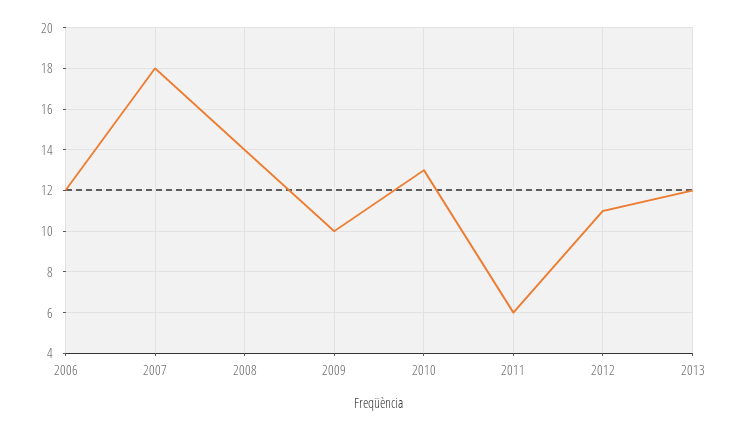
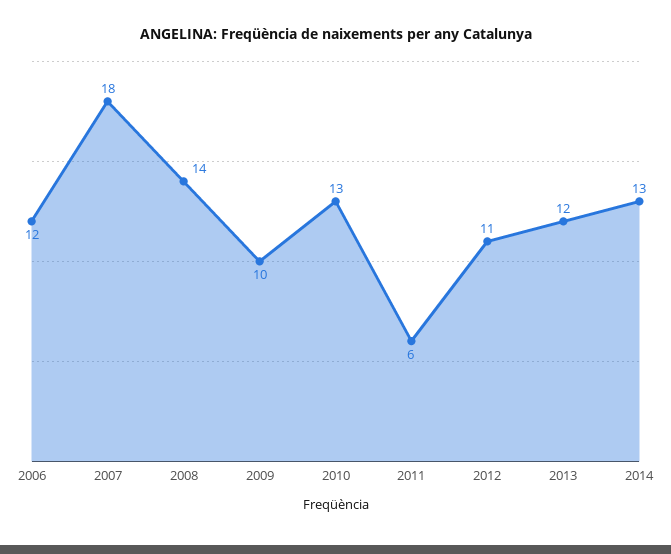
2014: none -> 13

